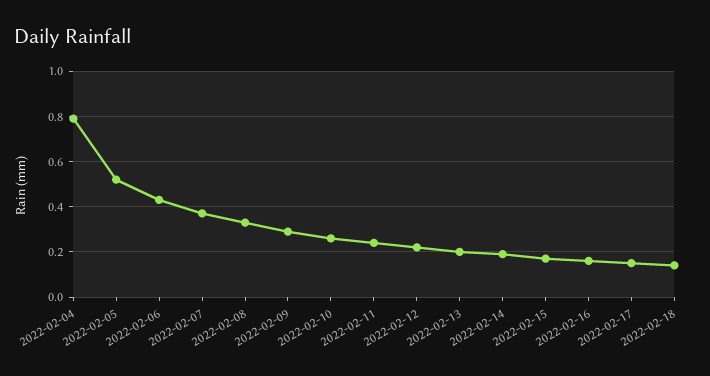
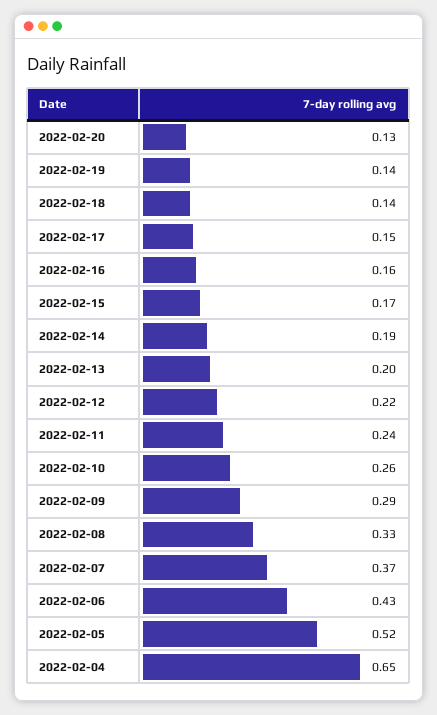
2022-02-04: 0.8 -> 0.65
2022-02-20: none -> 0.13
2022-02-19: none -> 0.14

